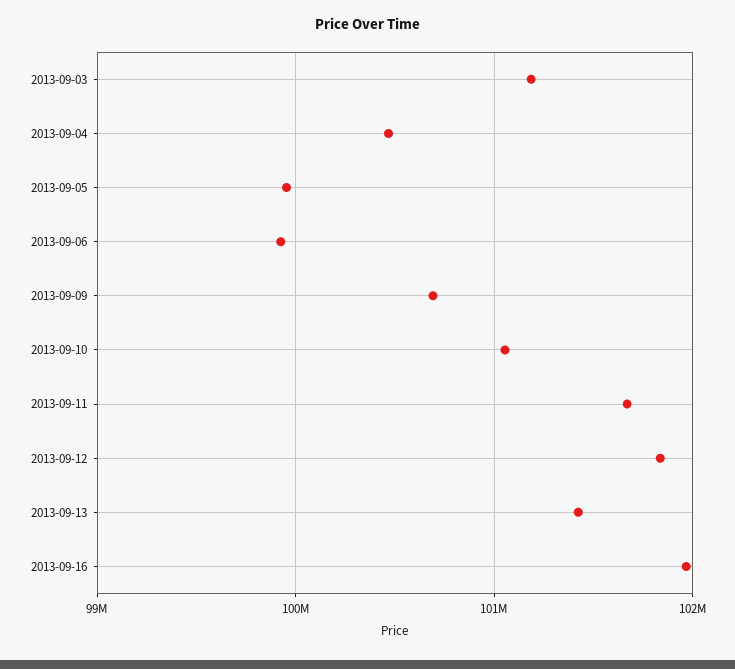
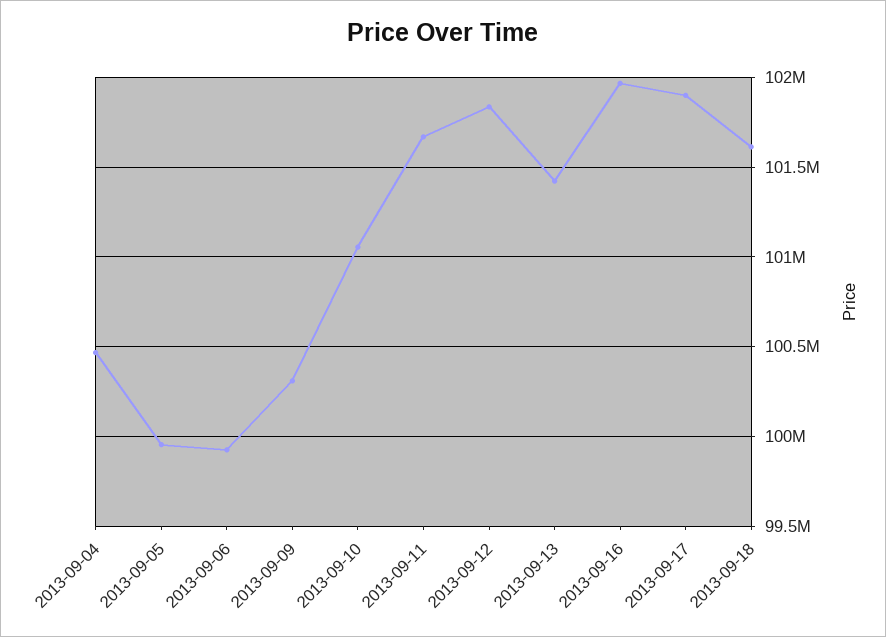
2013-09-03: 101200000 -> none
2013-09-09: 100700000 -> 100300000
2013-09-17: none -> 101900000
2013-09-18: none -> 101600000

